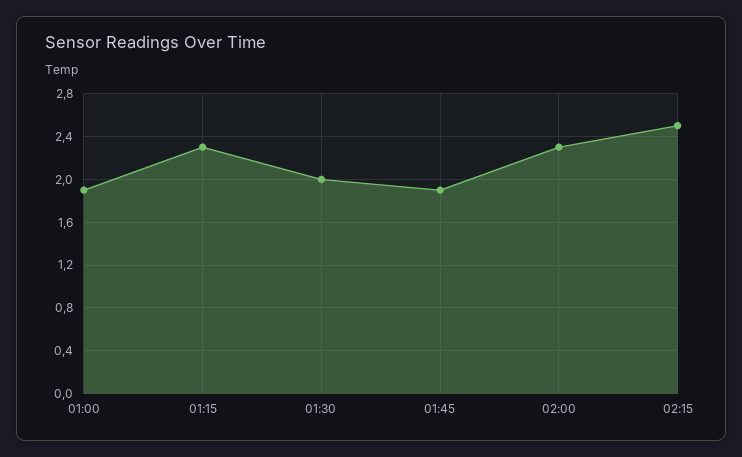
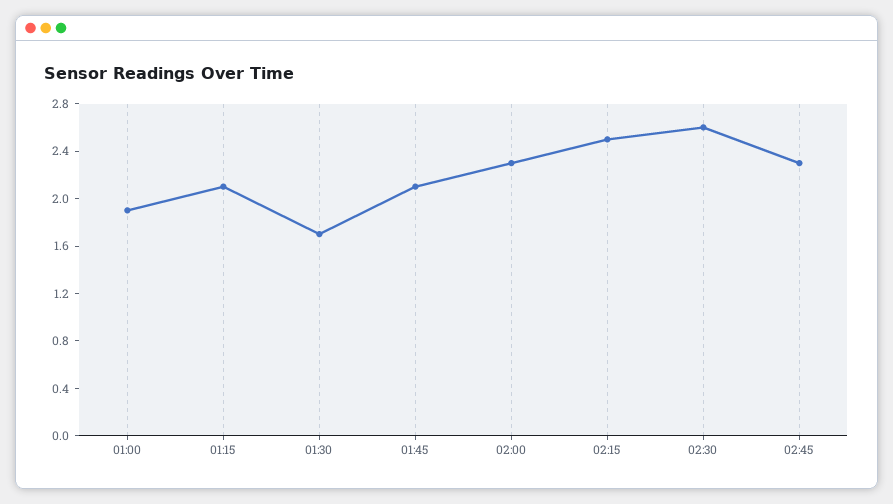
01:15: 2.3 -> 2.1
01:30: 2 -> 1.7
01:45: 1.9 -> 2.1
02:30: none -> 2.6
02:45: none -> 2.3

